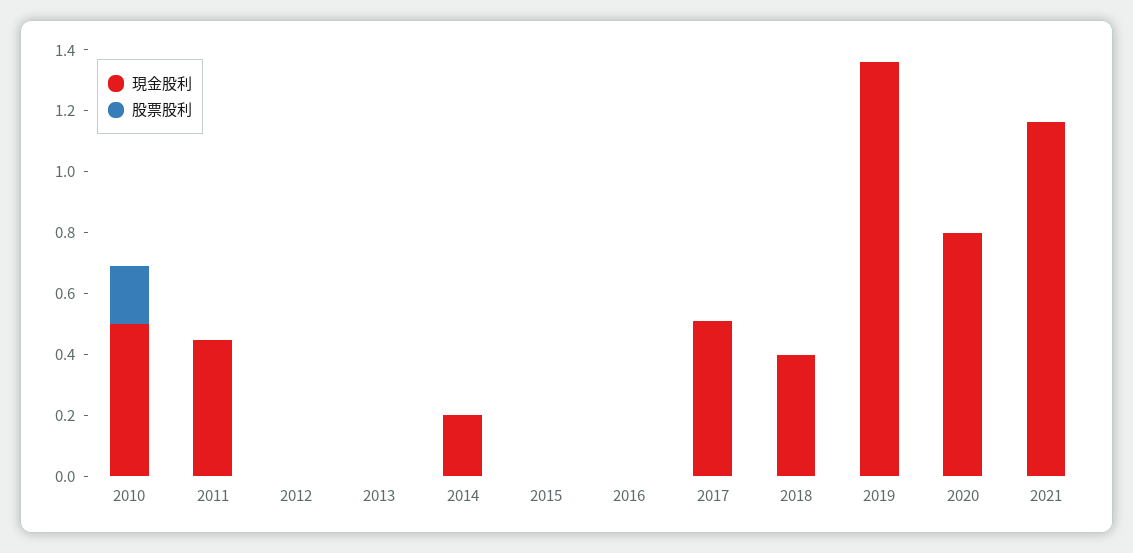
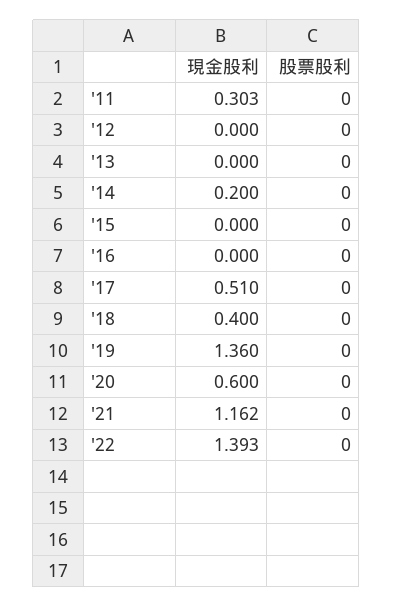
現金股利, 2010: 0.5 -> none
股票股利, 2010: 0.2 -> none
現金股利, 2011: 0.45 -> 0.303
現金股利, 2020: 0.8 -> 0.6
現金股利, '22: none -> 1.393
股票股利, '22: none -> 0

